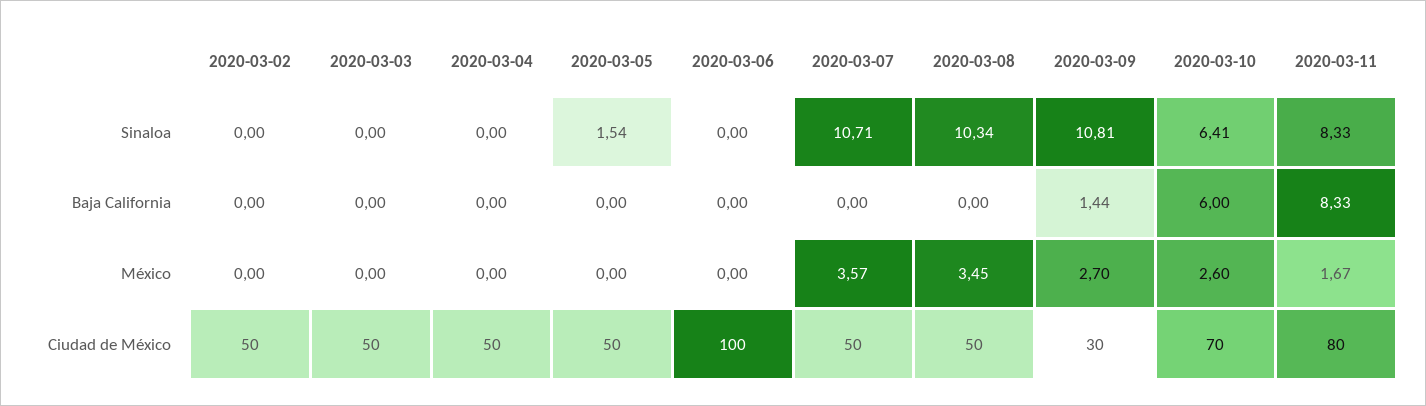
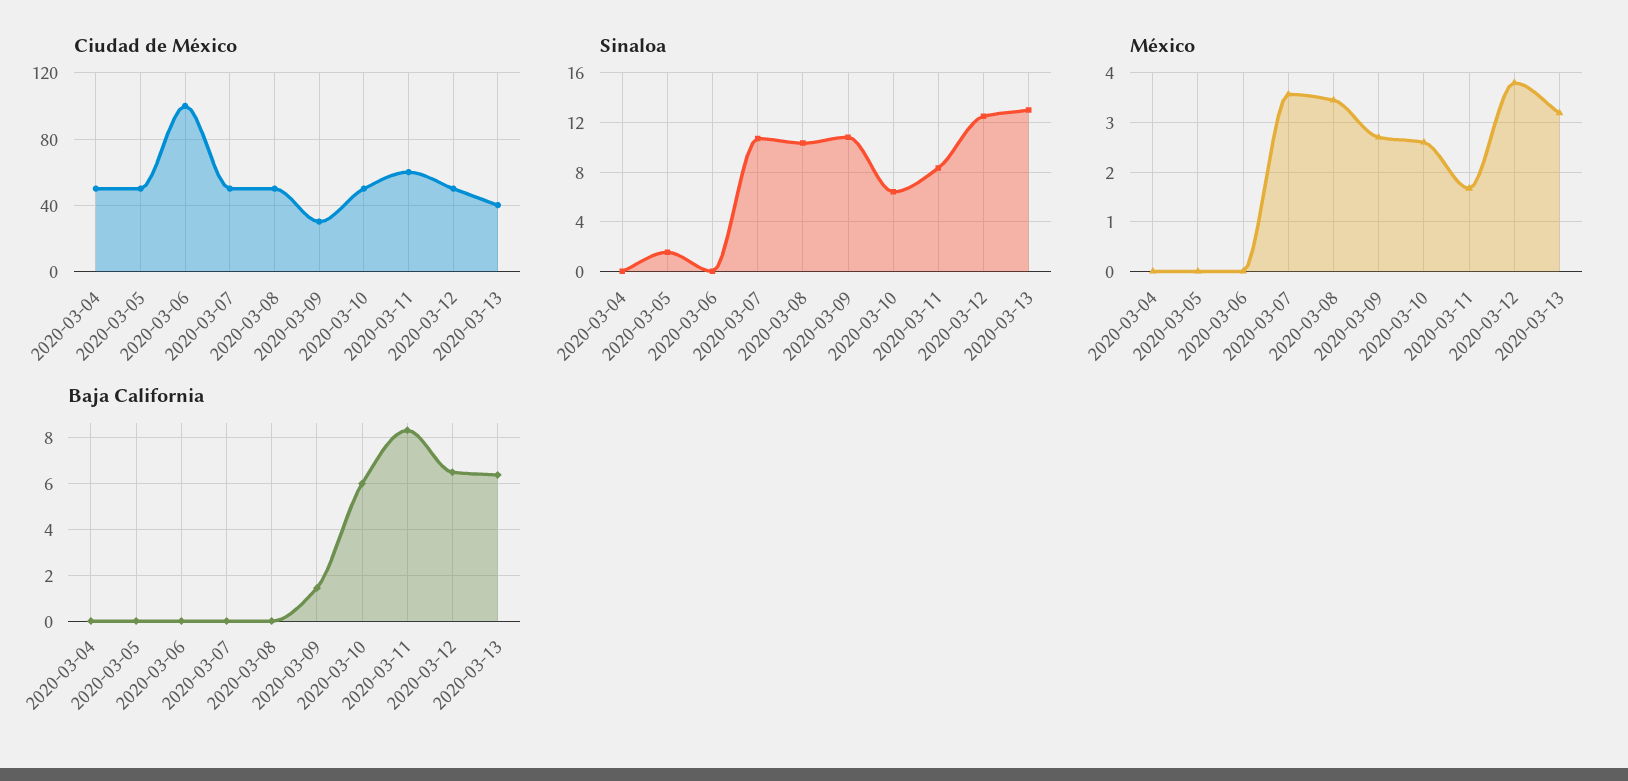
Sinaloa, 2020-03-02: 0 -> none
Sinaloa, 2020-03-03: 0 -> none
Baja California, 2020-03-02: 0 -> none
Baja California, 2020-03-03: 0 -> none
México, 2020-03-02: 0 -> none
México, 2020-03-03: 0 -> none
Ciudad de México, 2020-03-02: 50 -> none
Ciudad de México, 2020-03-03: 50 -> none
Ciudad de México, 2020-03-10: 70 -> 50
Ciudad de México, 2020-03-11: 80 -> 60
Ciudad de México, 2020-03-12: none -> 50
Ciudad de México, 2020-03-13: none -> 40
Sinaloa, 2020-03-12: none -> 12.5
Sinaloa, 2020-03-13: none -> 13
México, 2020-03-12: none -> 3.8
México, 2020-03-13: none -> 3.2
Baja California, 2020-03-12: none -> 6.5
Baja California, 2020-03-13: none -> 6.5

